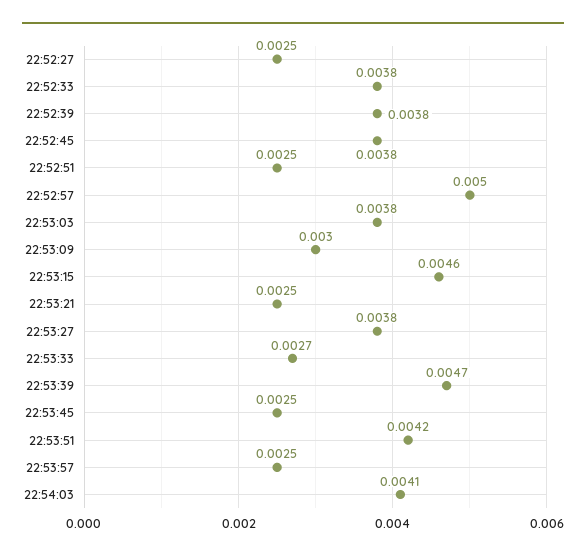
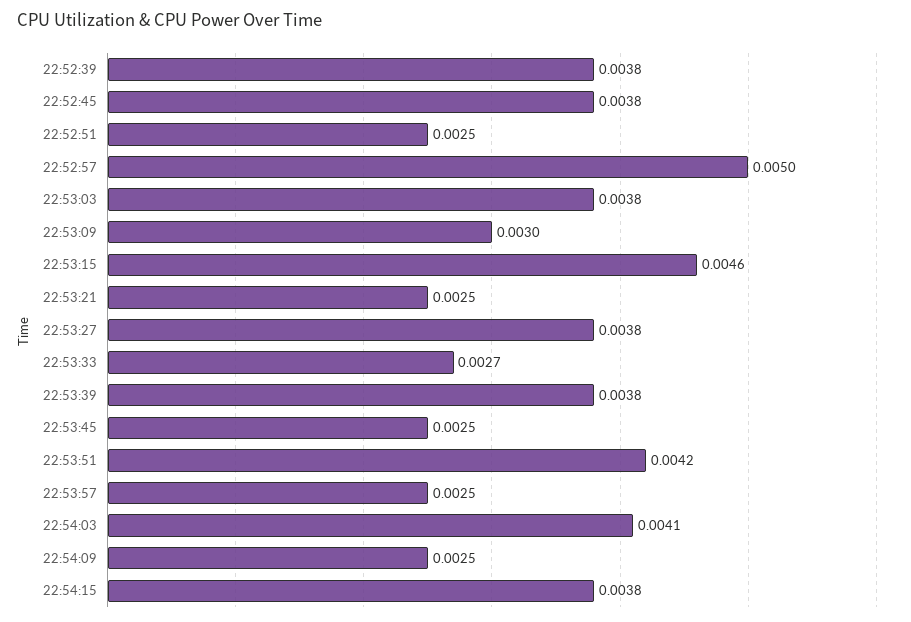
22:52:27: 0.0025 -> none
22:52:33: 0.0038 -> none
22:53:39: 0.0047 -> 0.0038
22:54:09: none -> 0.0025
22:54:15: none -> 0.0038

